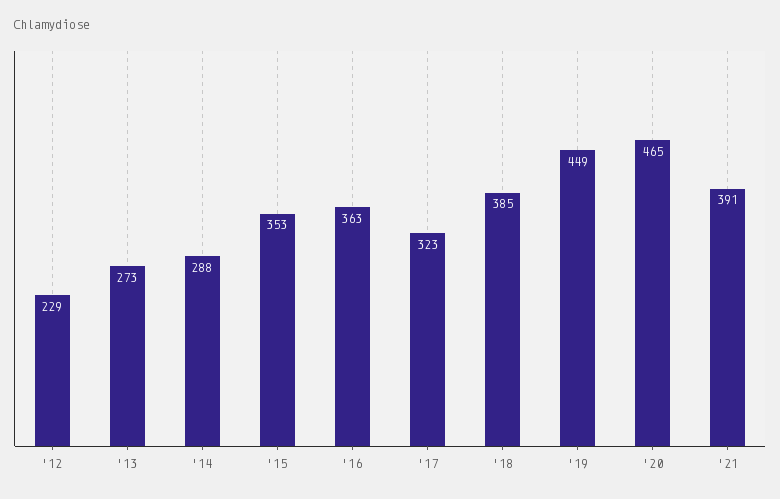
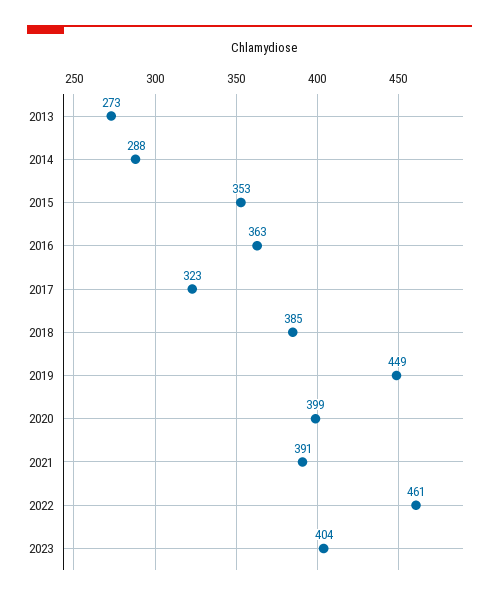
'12: 229 -> none
'20: 465 -> 399
2022: none -> 461
2023: none -> 404

